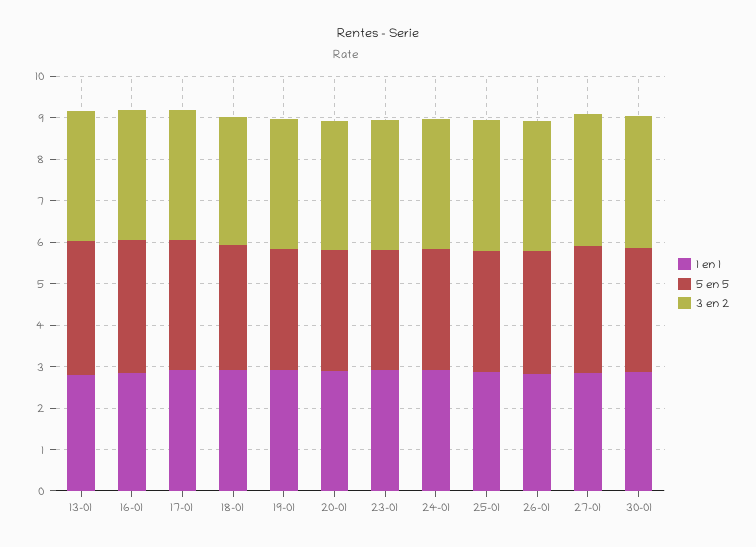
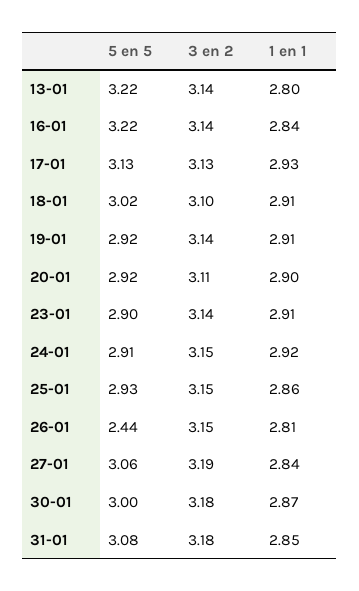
5 en 5, 26-01: 3 -> 2.44
5 en 5, 31-01: none -> 3.08
3 en 2, 31-01: none -> 3.18
1 en 1, 31-01: none -> 2.85

